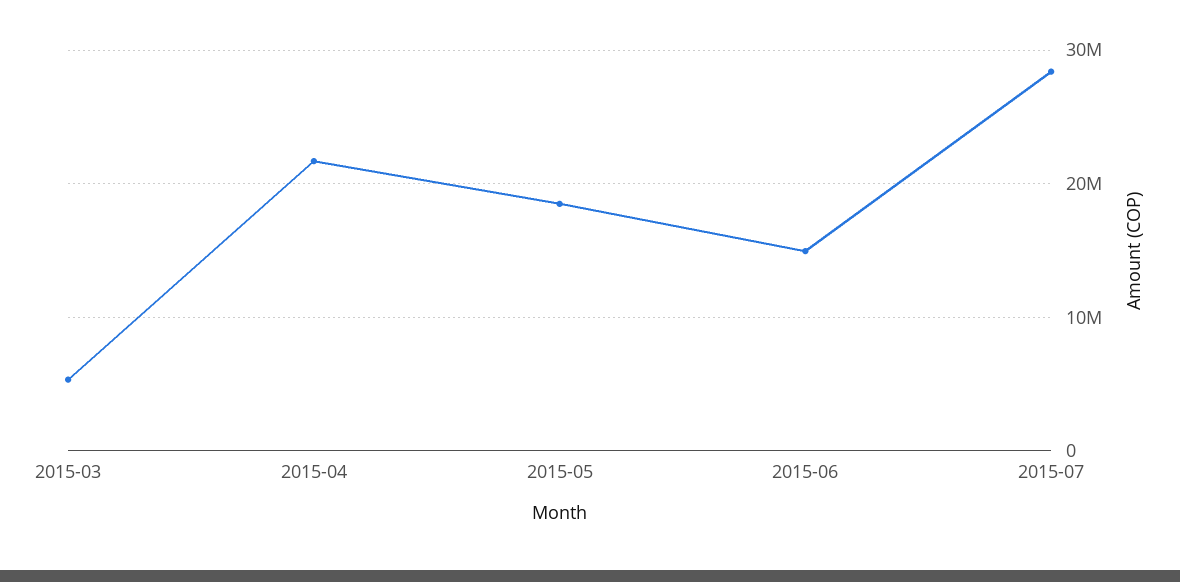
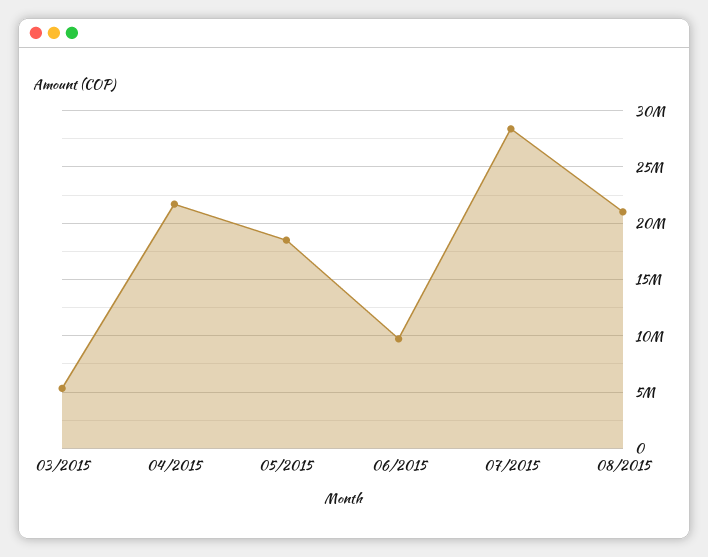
2015-06: 15000000 -> 10000000
08/2015: none -> 21000000

